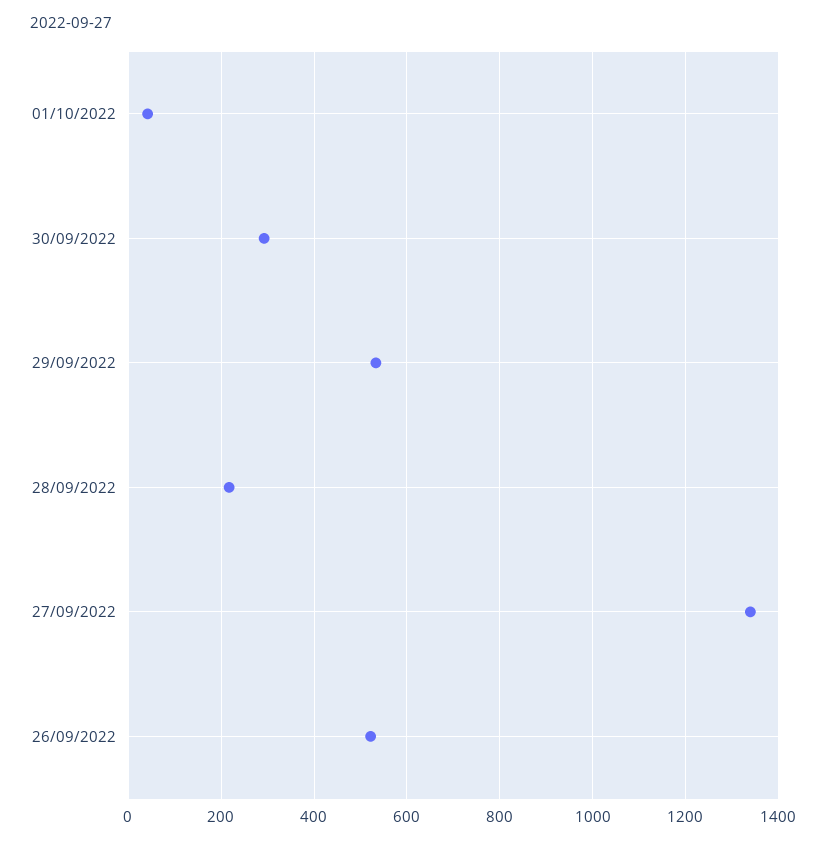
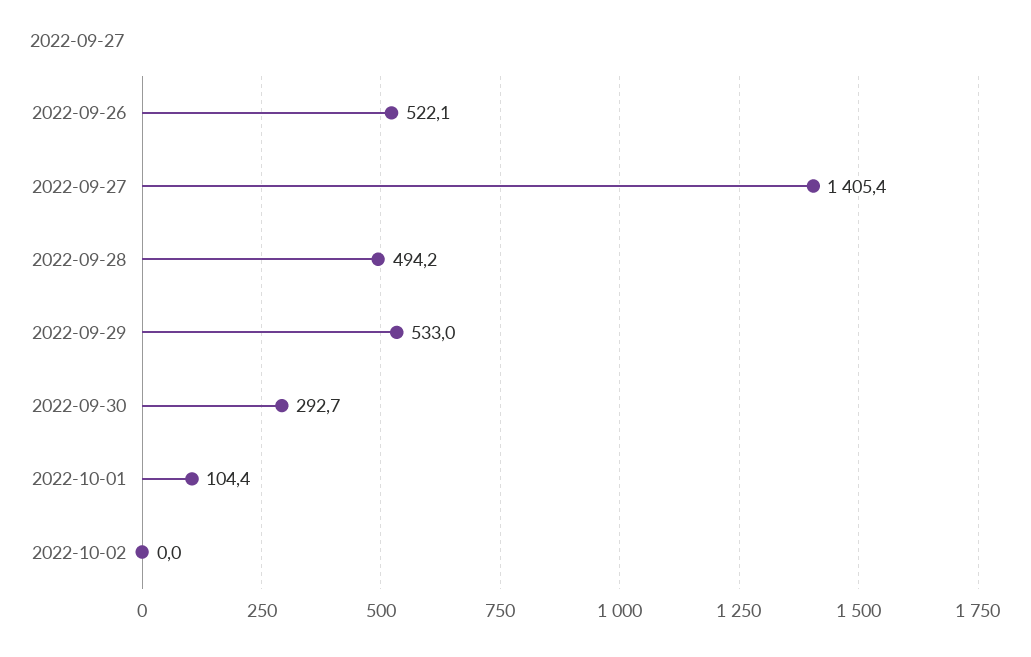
01/10/2022: 40 -> 104.4
28/09/2022: 220 -> 494.2
27/09/2022: 1340 -> 1405.4
2022-10-02: none -> 0

